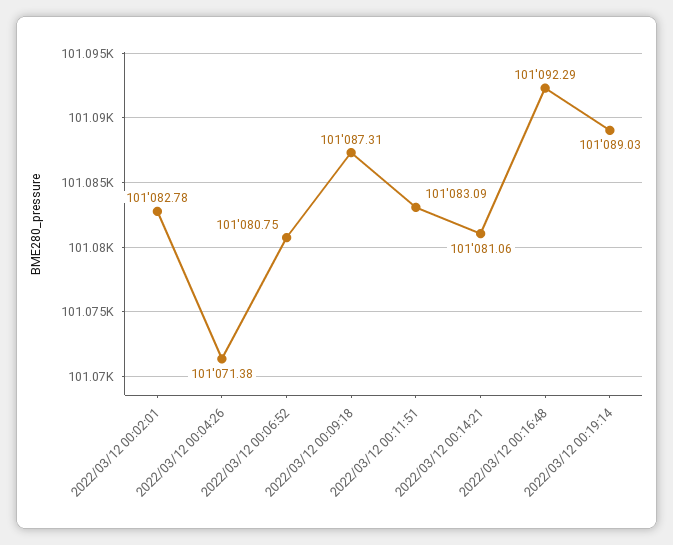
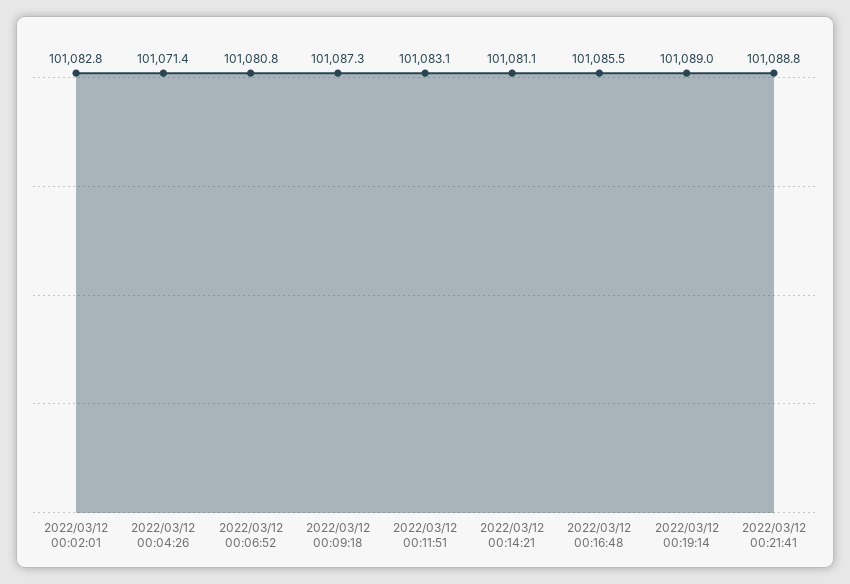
2022/03/12 00:16:48: 101092.29 -> 101085.5
2022/03/12 00:21:41: none -> 101088.8

